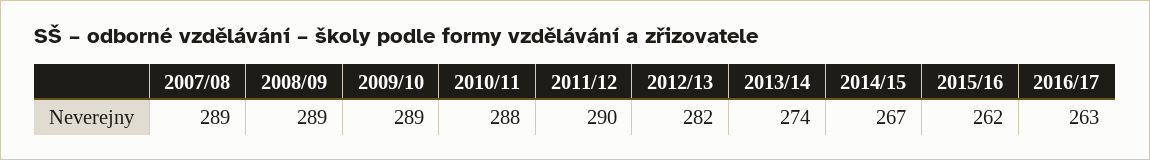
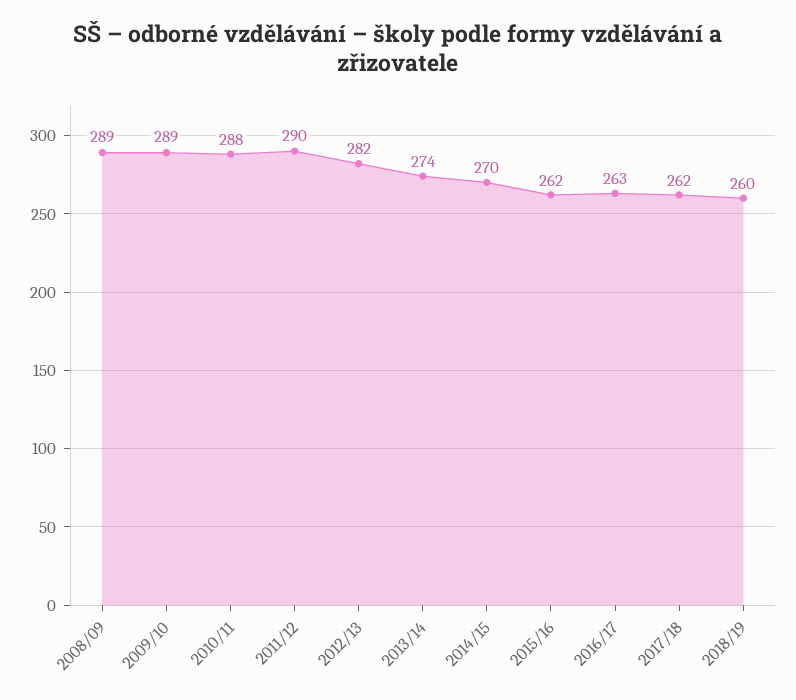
2007/08: 289 -> none
2014/15: 267 -> 270
2017/18: none -> 262
2018/19: none -> 260

